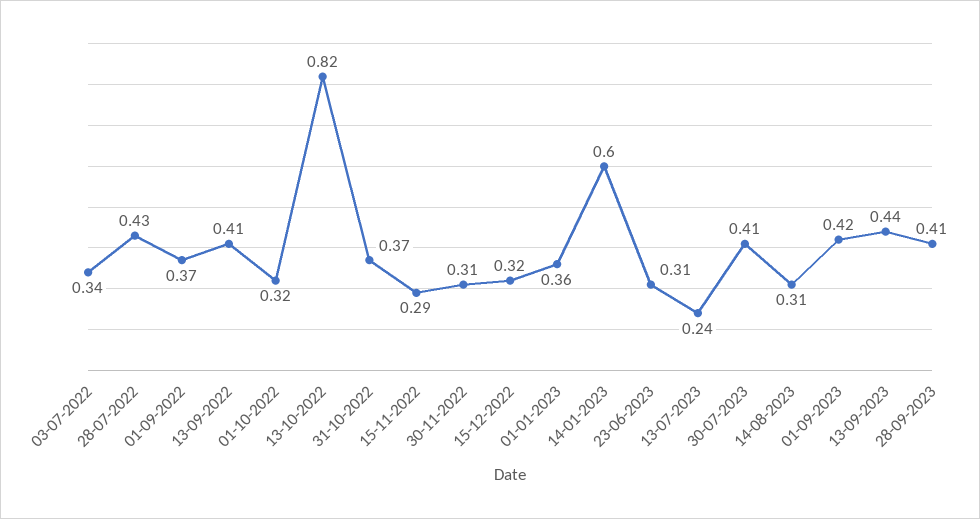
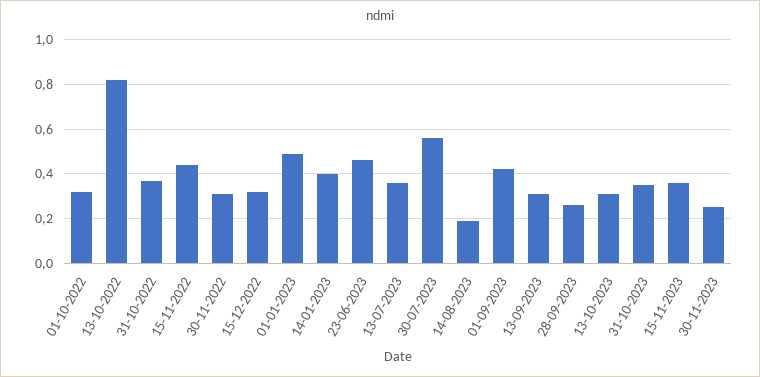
03-07-2022: 0.34 -> none
28-07-2022: 0.43 -> none
01-09-2022: 0.37 -> none
13-09-2022: 0.41 -> none
15-11-2022: 0.29 -> 0.45
01-01-2023: 0.36 -> 0.5
14-01-2023: 0.6 -> 0.4
23-06-2023: 0.31 -> 0.45
13-07-2023: 0.24 -> 0.35
30-07-2023: 0.41 -> 0.55
14-08-2023: 0.31 -> 0.2
13-09-2023: 0.44 -> 0.3
28-09-2023: 0.41 -> 0.25
13-10-2023: none -> 0.3
31-10-2023: none -> 0.35
15-11-2023: none -> 0.35
30-11-2023: none -> 0.25

